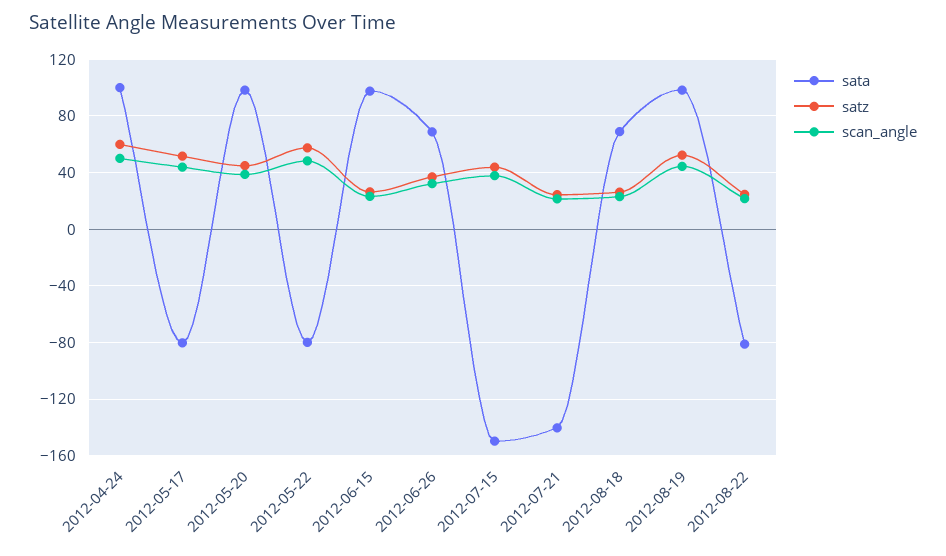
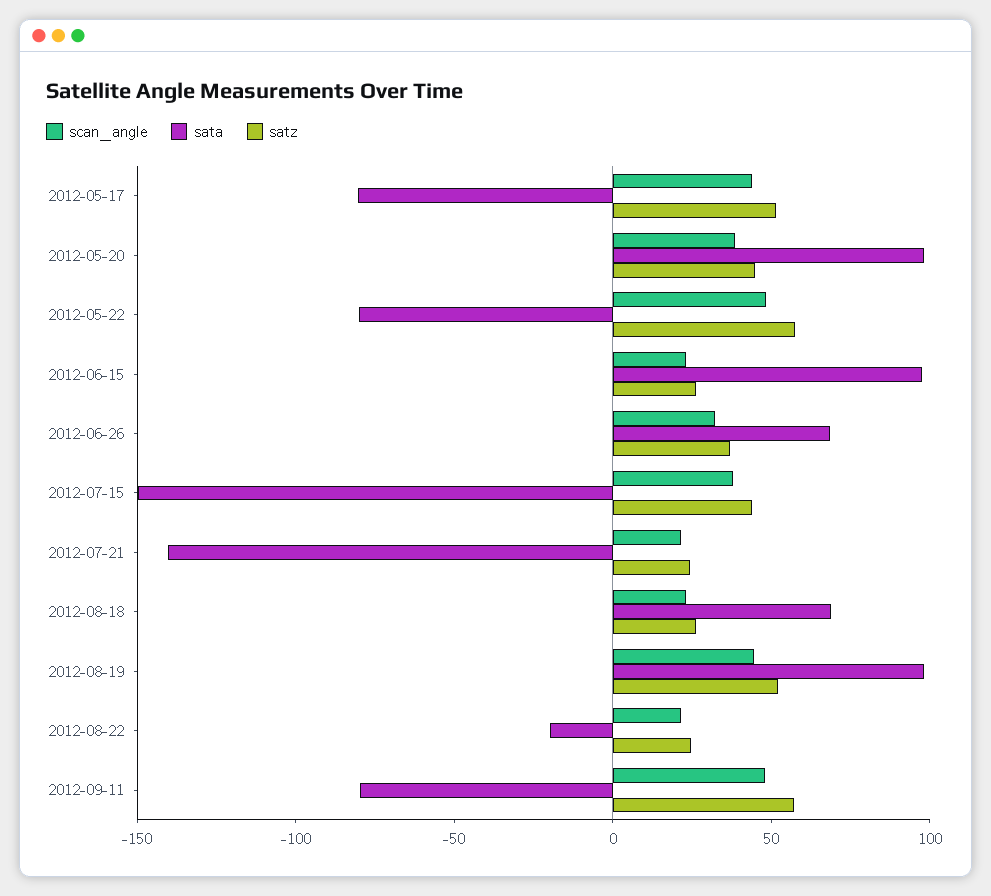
sata, 2012-04-24: 100 -> none
satz, 2012-04-24: 60 -> none
scan_angle, 2012-04-24: 50 -> none
sata, 2012-08-22: -80 -> -20
scan_angle, 2012-09-11: none -> 50
sata, 2012-09-11: none -> -80
satz, 2012-09-11: none -> 60

